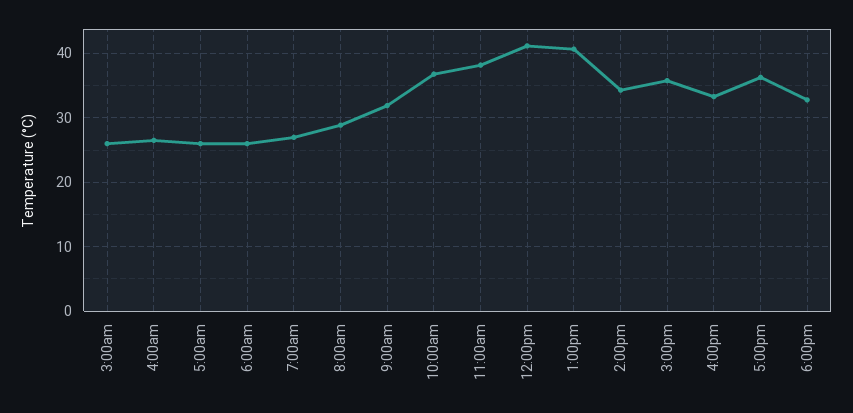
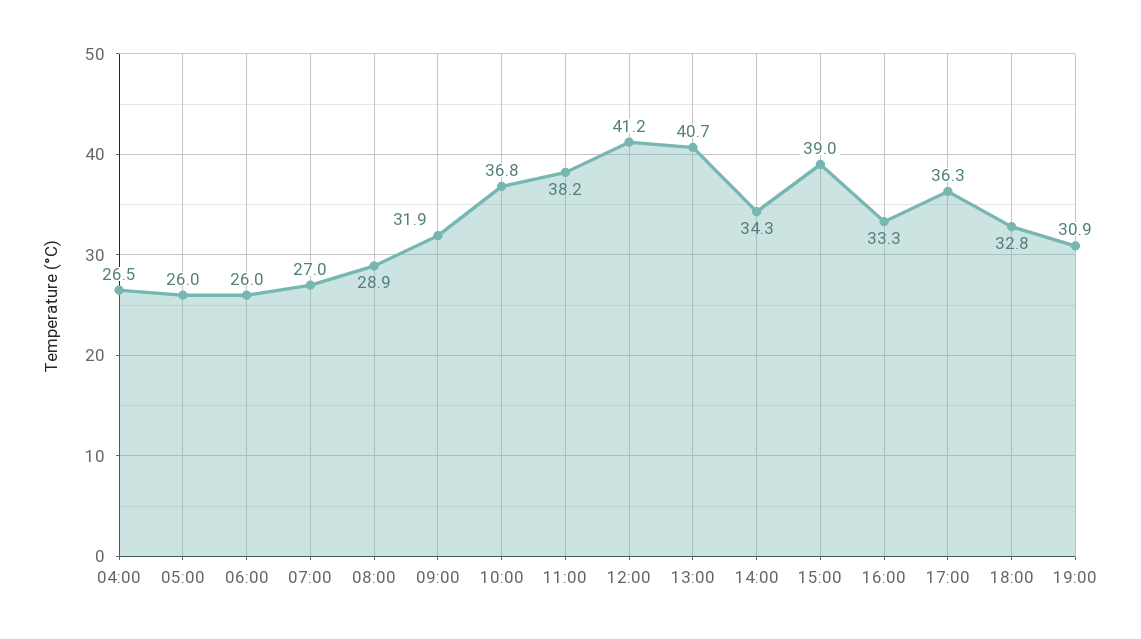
3:00am: 26 -> none
3:00pm: 36 -> 39
19:00: none -> 30.9

